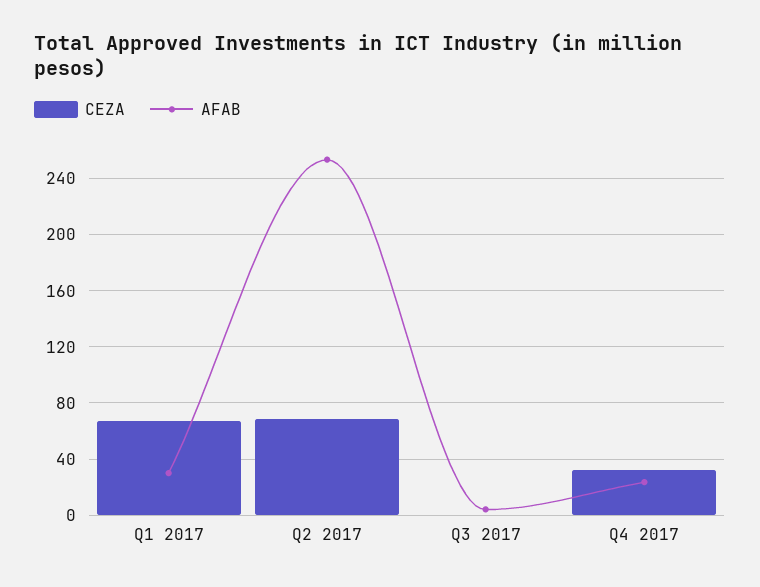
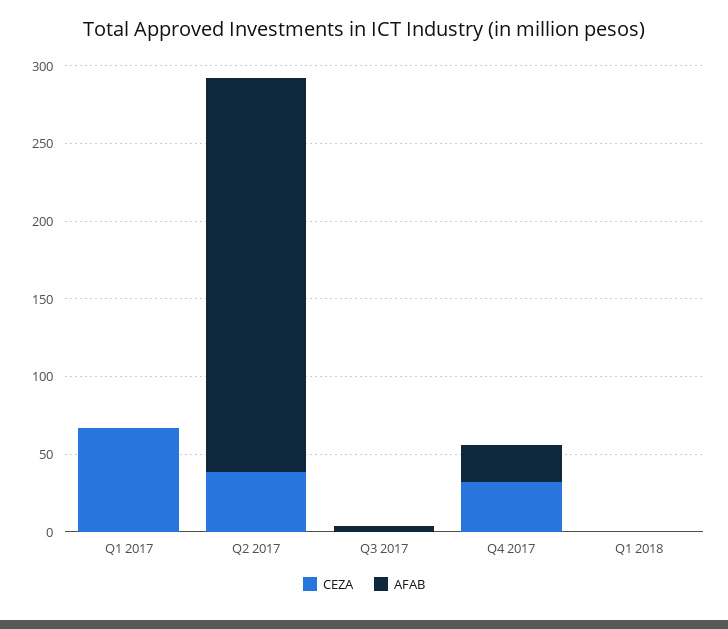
AFAB, Q1 2017: 30 -> 0
CEZA, Q2 2017: 70 -> 40
CEZA, Q1 2018: none -> 0
AFAB, Q1 2018: none -> 0

